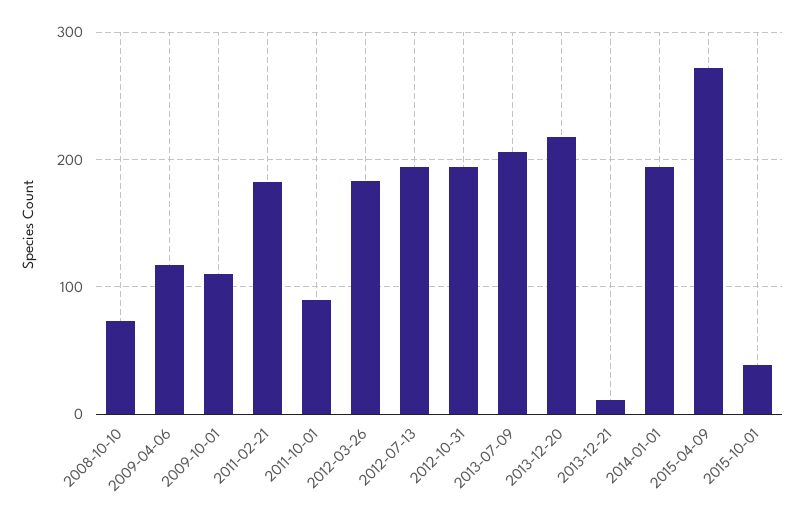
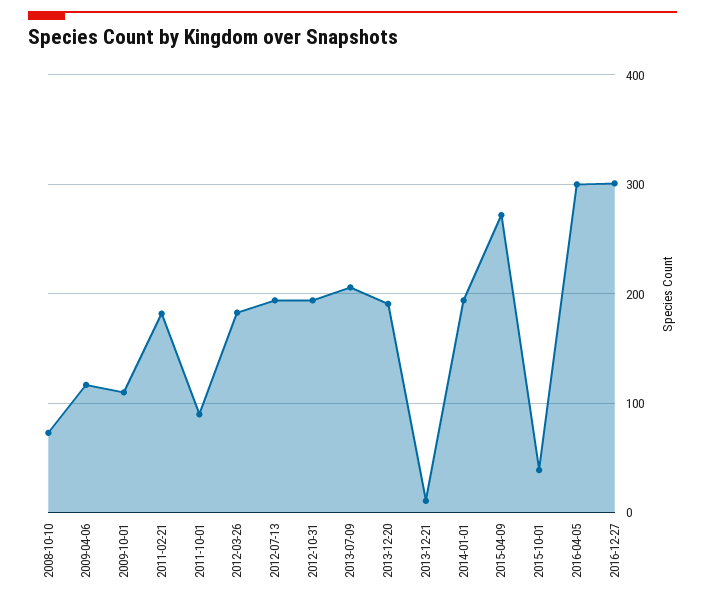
2013-12-20: 220 -> 190
2016-04-05: none -> 300
2016-12-27: none -> 300

